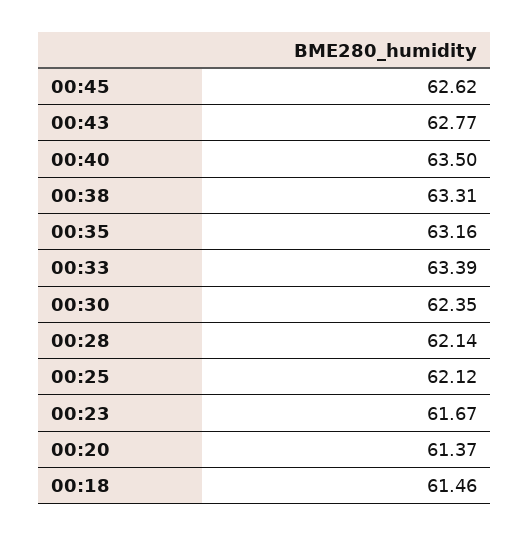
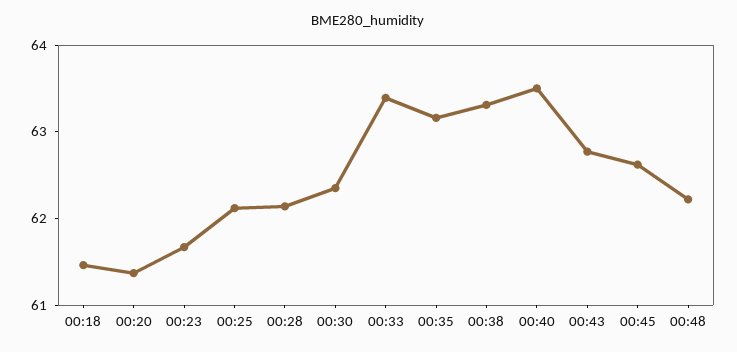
00:48: none -> 62.2

